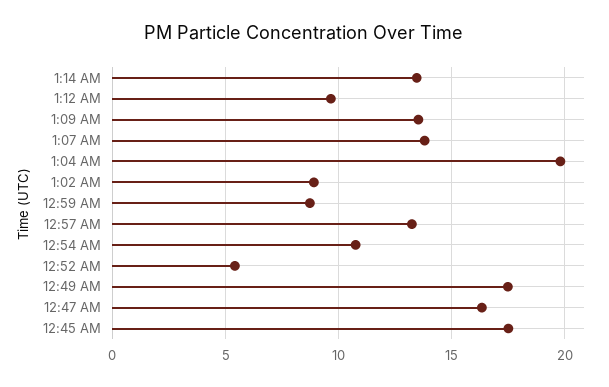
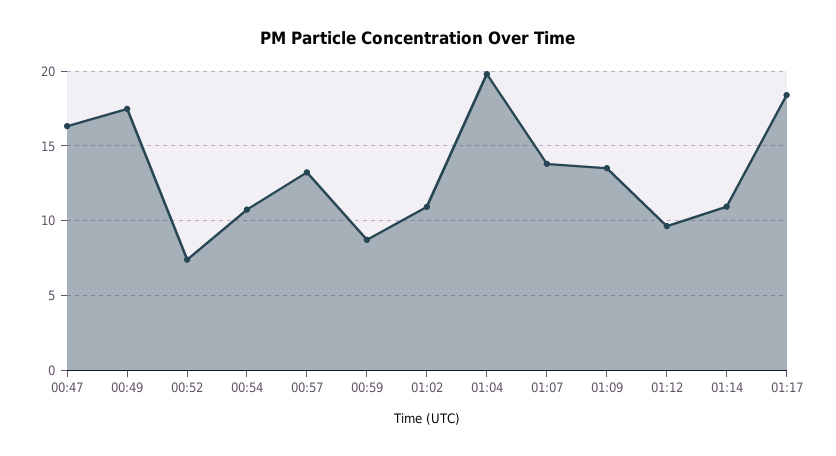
1:14 AM: 13.5 -> 11
1:02 AM: 9 -> 11
12:52 AM: 5.5 -> 7.5
12:45 AM: 17.5 -> none
01:17: none -> 18.5

